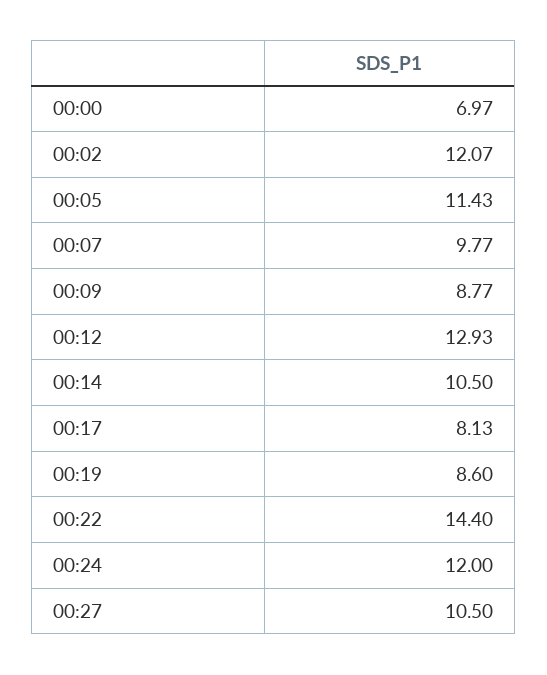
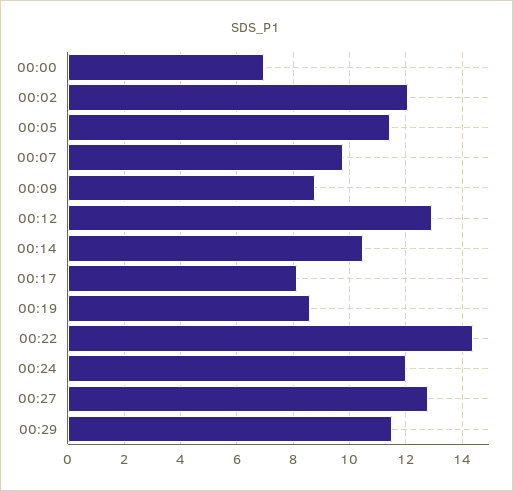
00:27: 10.5 -> 12.75
00:29: none -> 11.5

